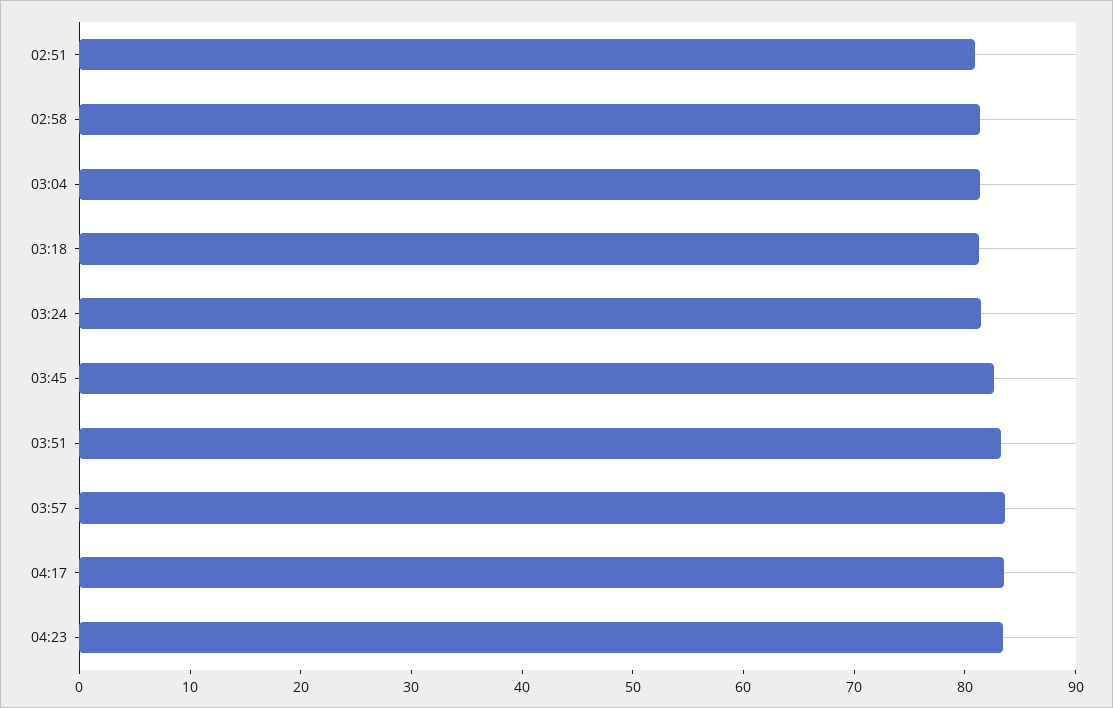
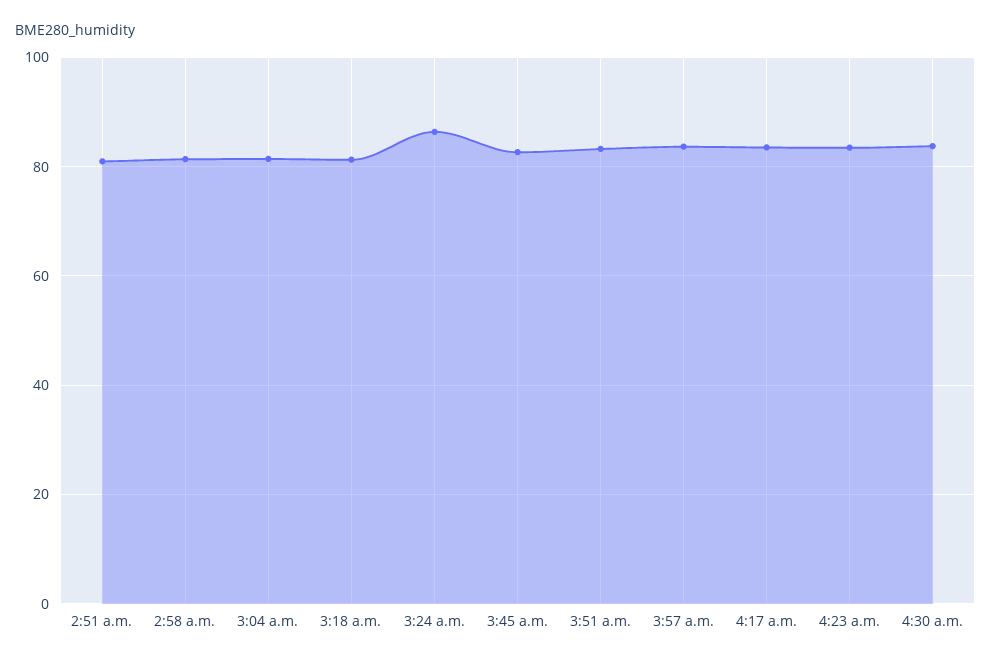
03:24: 82 -> 86
4:30 a.m.: none -> 84

